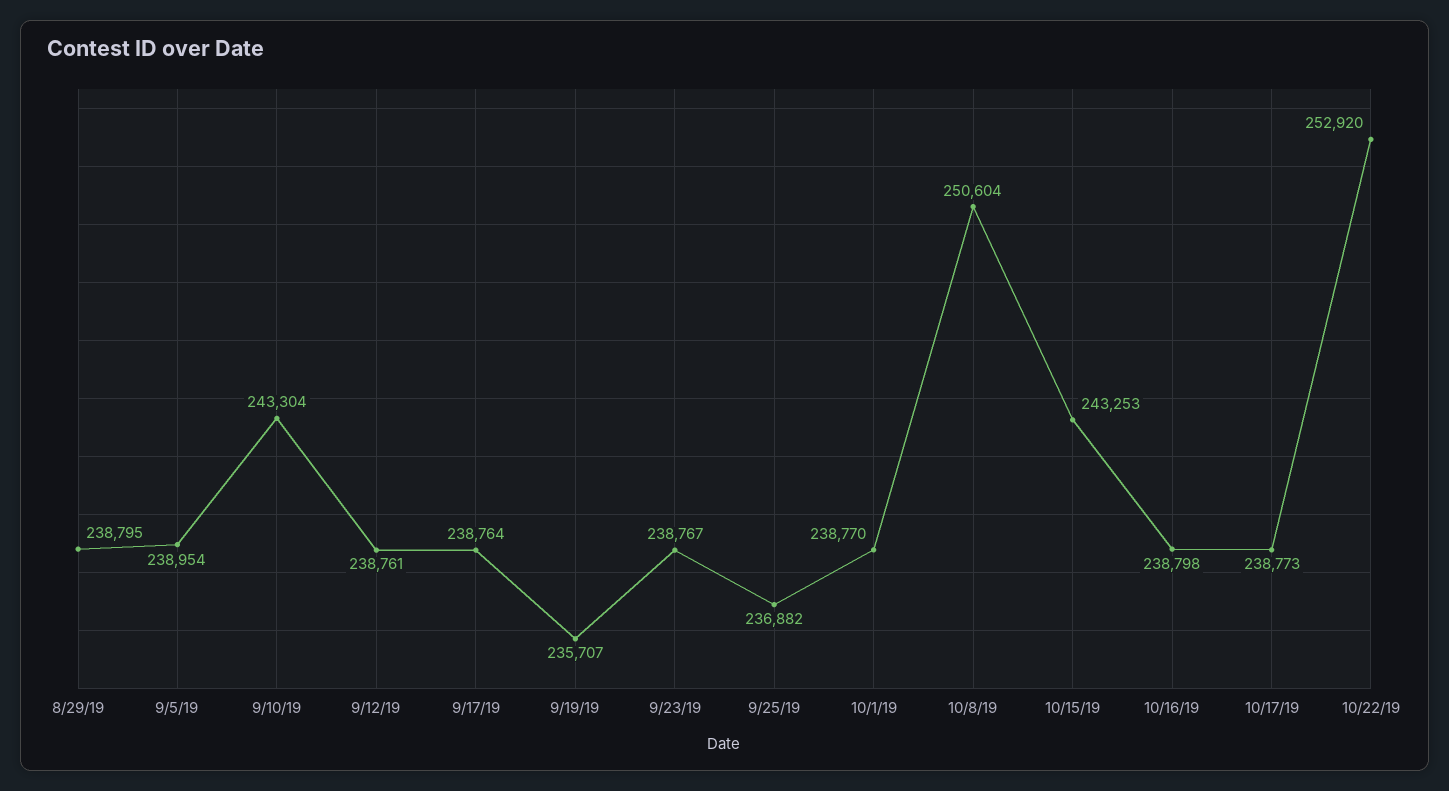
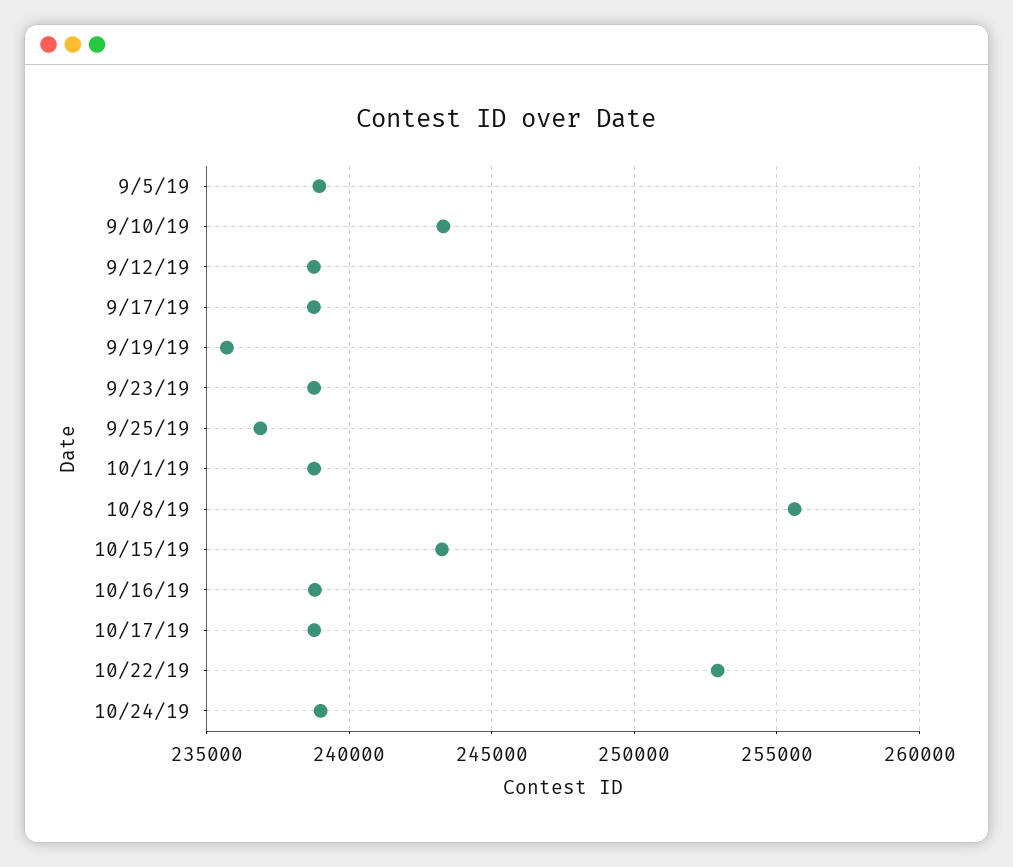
8/29/19: 238795 -> none
10/8/19: 250604 -> 255500
10/24/19: none -> 239000

